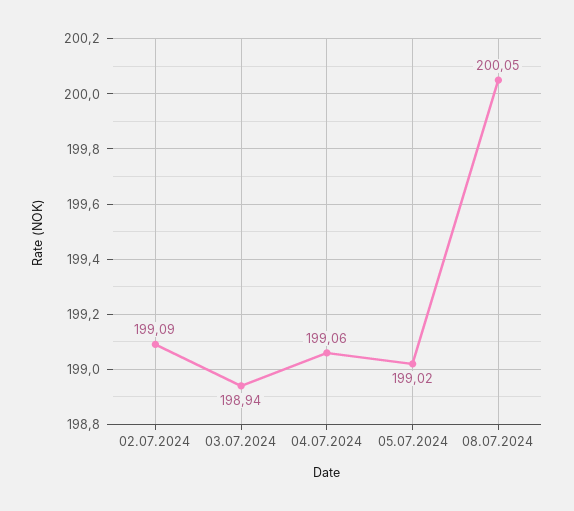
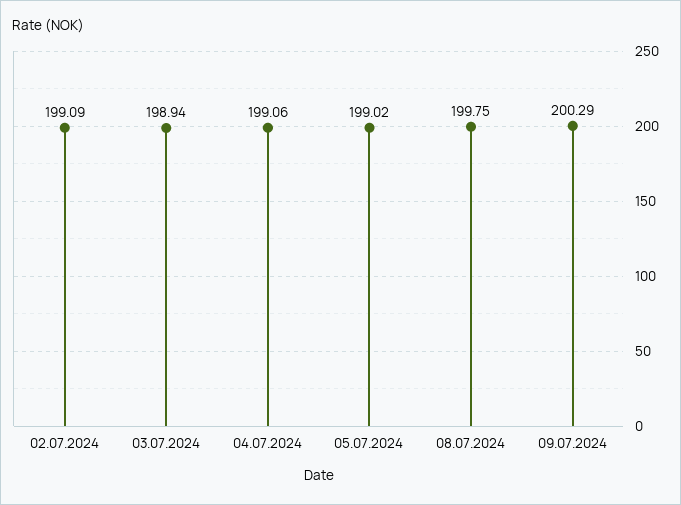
08.07.2024: 200.05 -> 199.75
09.07.2024: none -> 200.29

